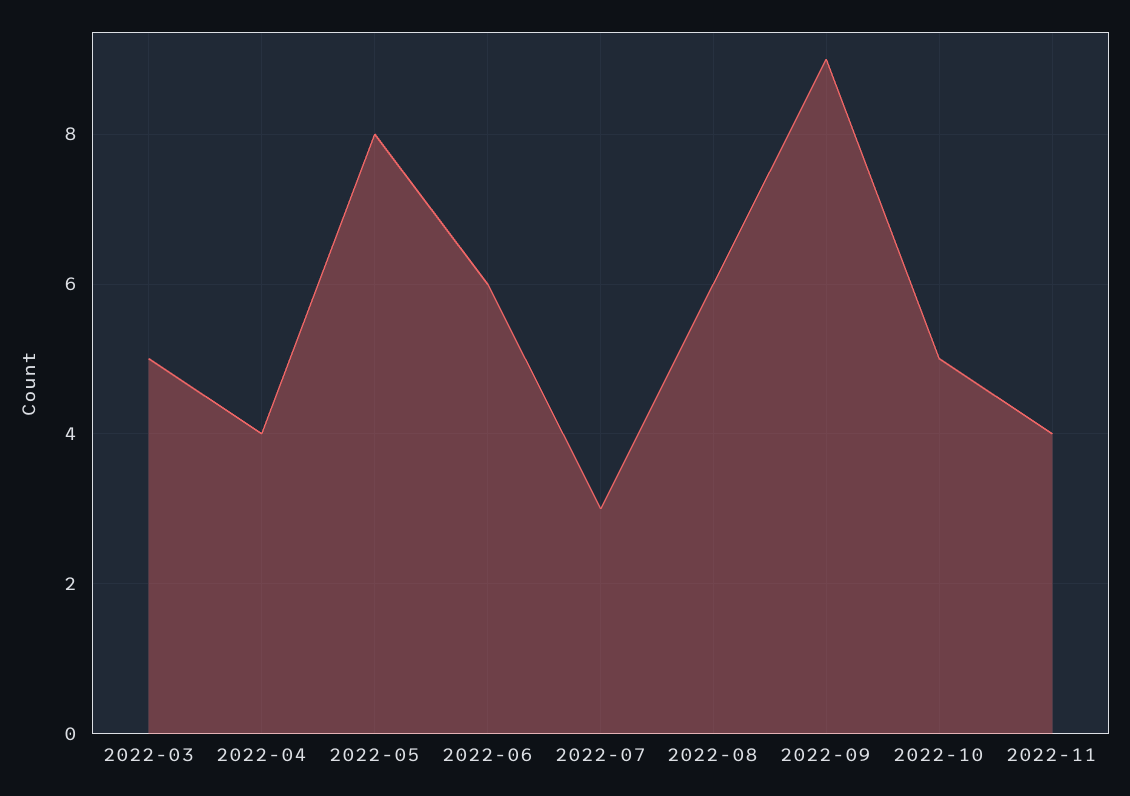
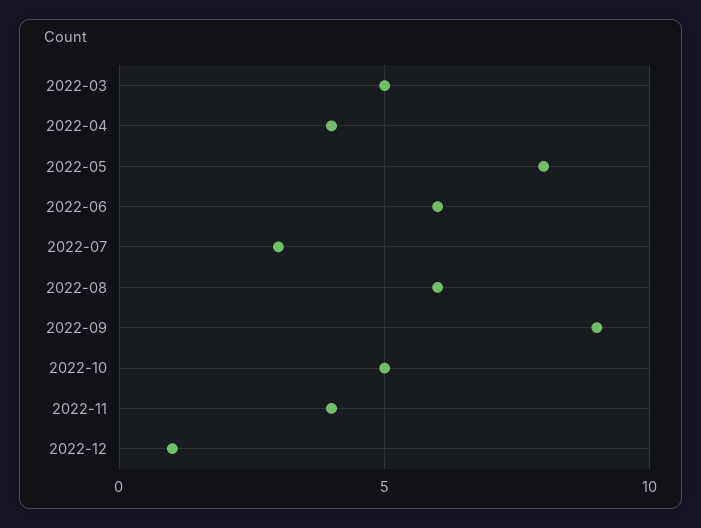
2022-12: none -> 1

